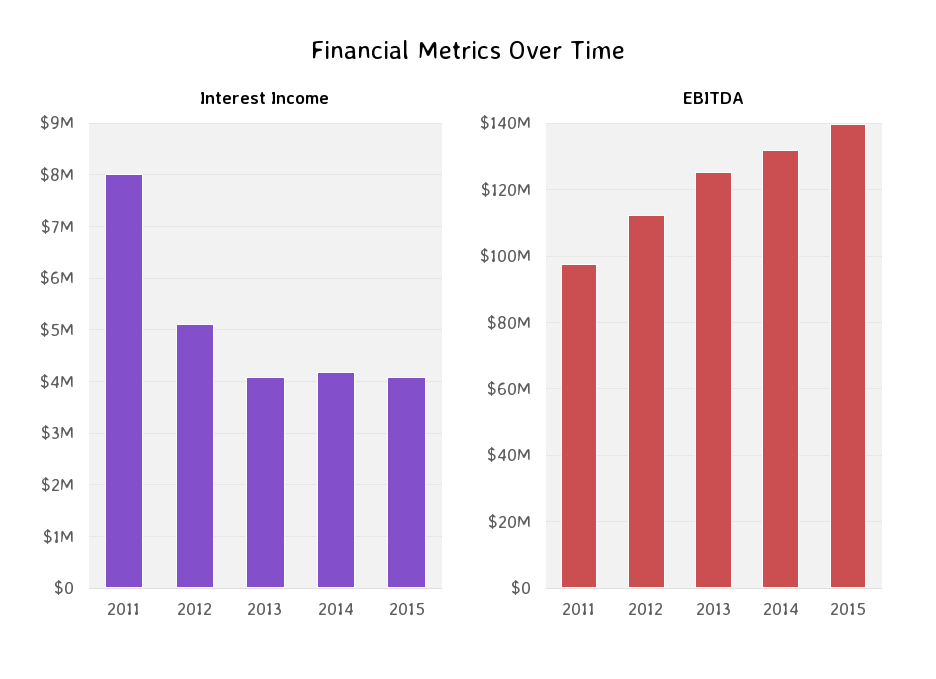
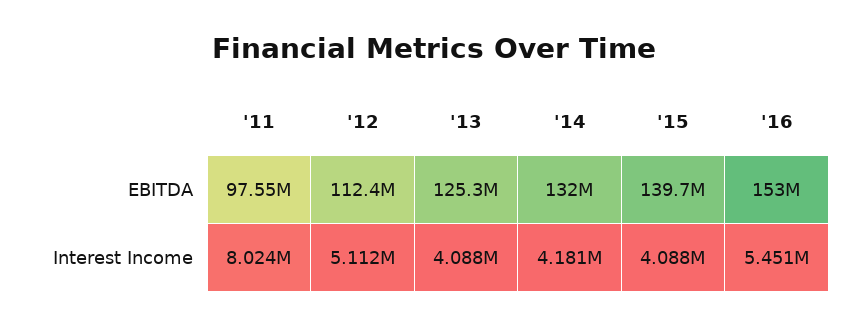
EBITDA, '16: none -> 153000000
Interest Income, '16: none -> 5451000

